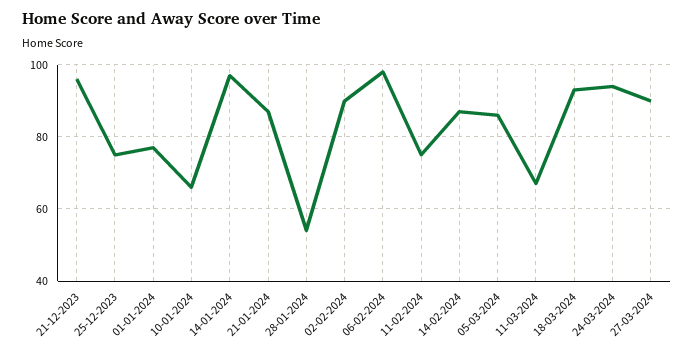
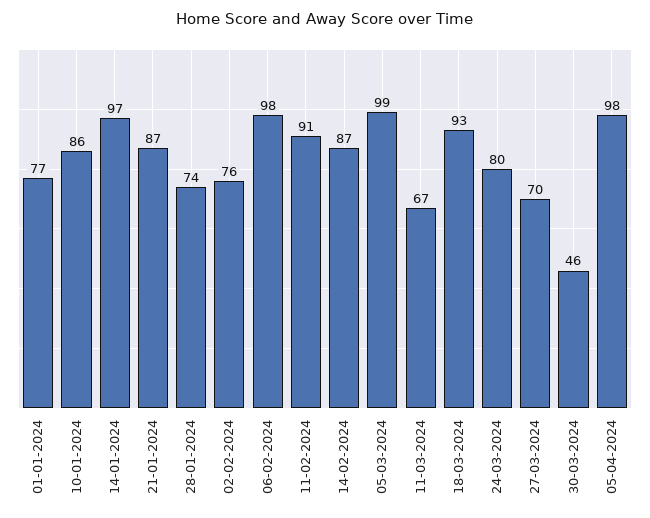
21-12-2023: 95 -> none
25-12-2023: 75 -> none
10-01-2024: 65 -> 86
28-01-2024: 55 -> 74
02-02-2024: 90 -> 76
11-02-2024: 75 -> 91
05-03-2024: 85 -> 99
24-03-2024: 95 -> 80
27-03-2024: 90 -> 70
30-03-2024: none -> 46
05-04-2024: none -> 98

